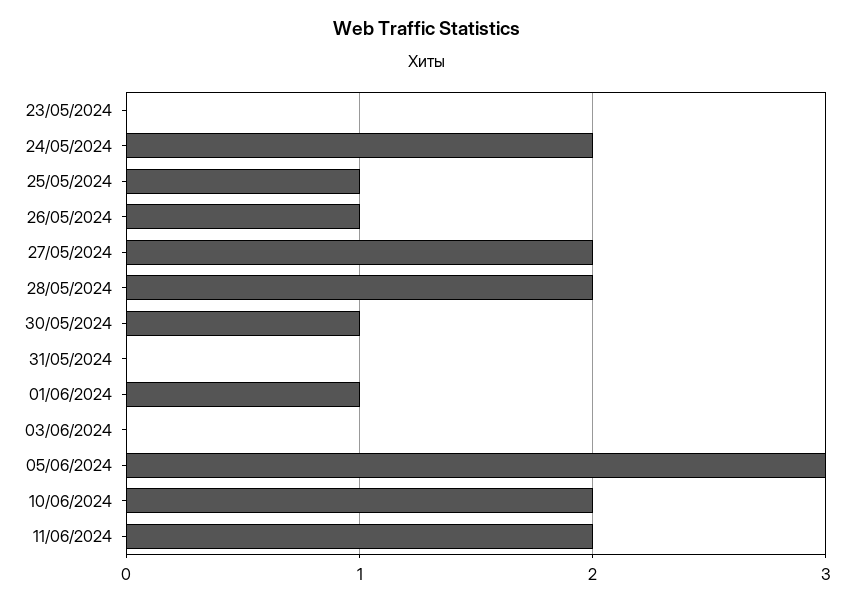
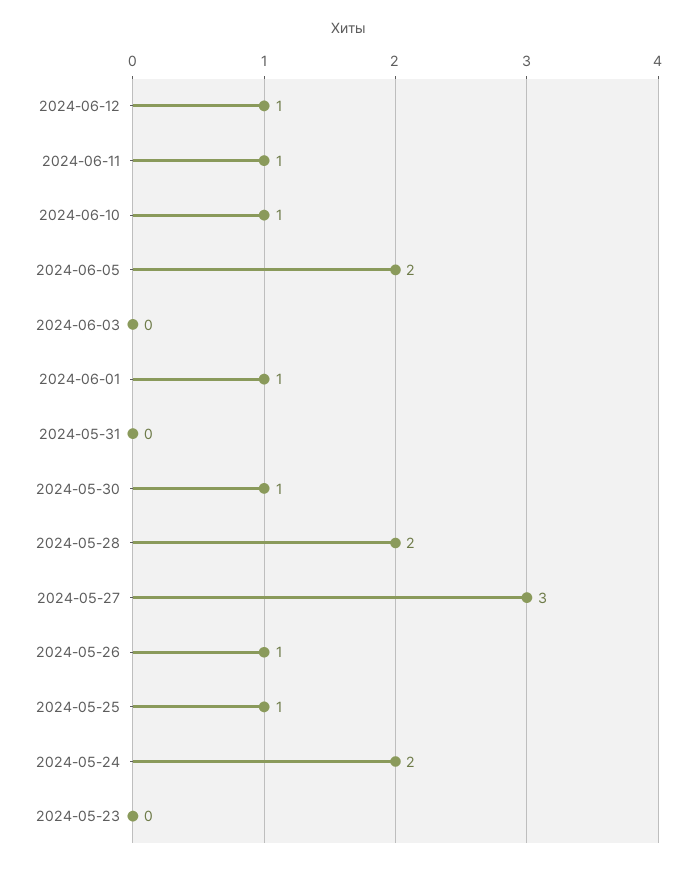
27/05/2024: 2 -> 3
05/06/2024: 3 -> 2
10/06/2024: 2 -> 1
11/06/2024: 2 -> 1
2024-06-12: none -> 1

